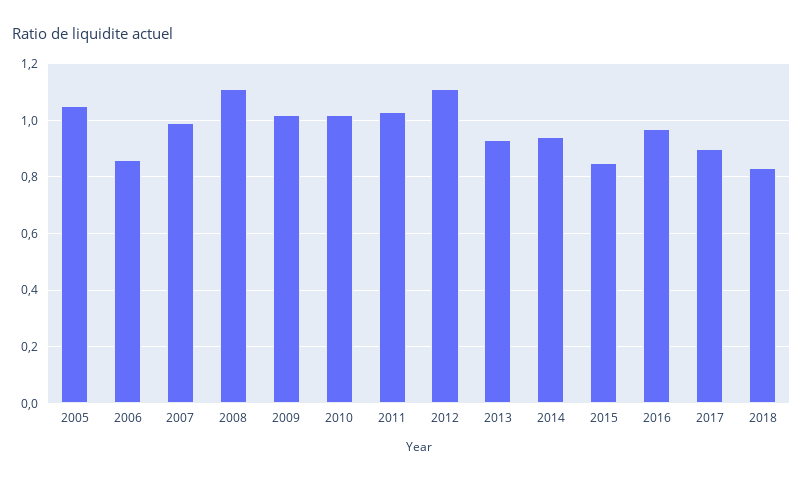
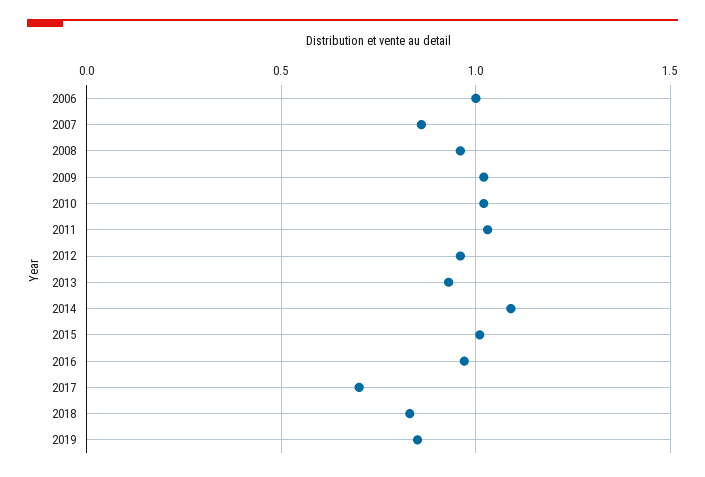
2005: 1.05 -> none
2006: 0.85 -> 1
2007: 1 -> 0.85
2008: 1.1 -> 0.95
2012: 1.1 -> 0.95
2014: 0.95 -> 1.1
2015: 0.85 -> 1
2017: 0.9 -> 0.7
2019: none -> 0.85

